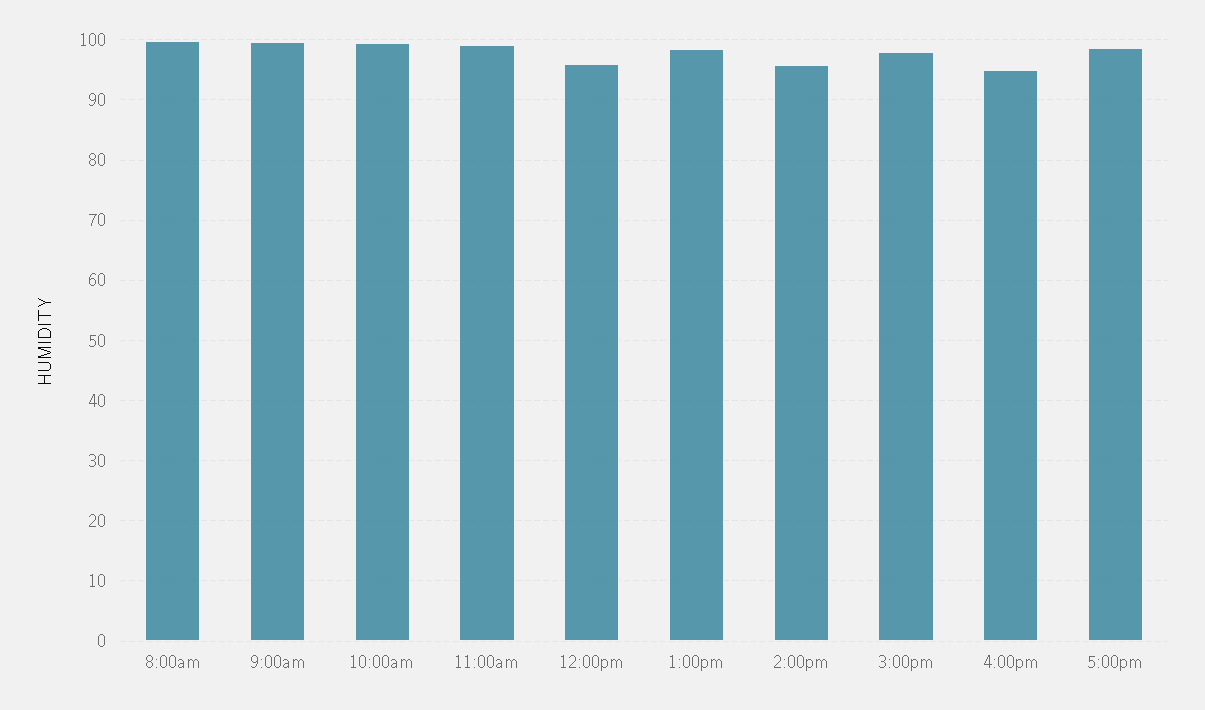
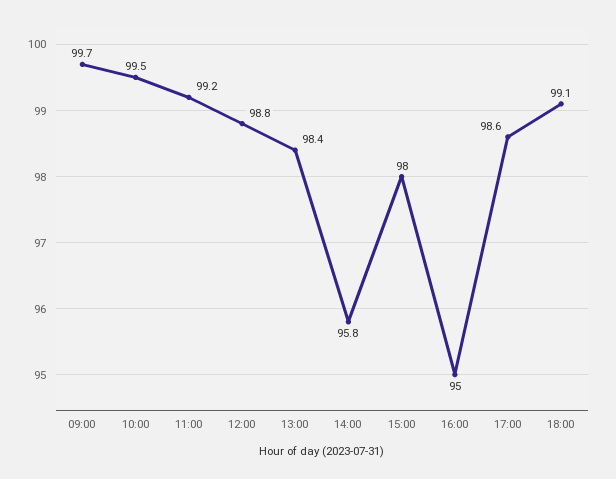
8:00am: 100 -> none
12:00pm: 96 -> 98.8
18:00: none -> 99.1

